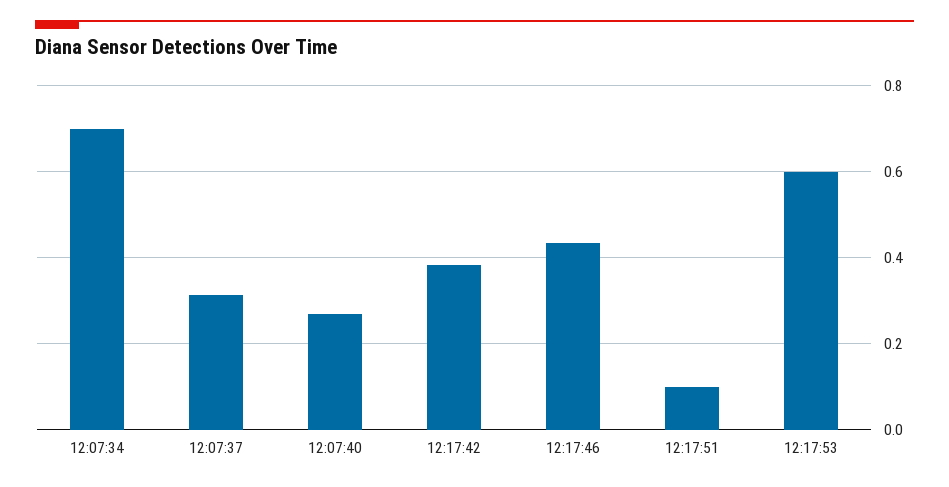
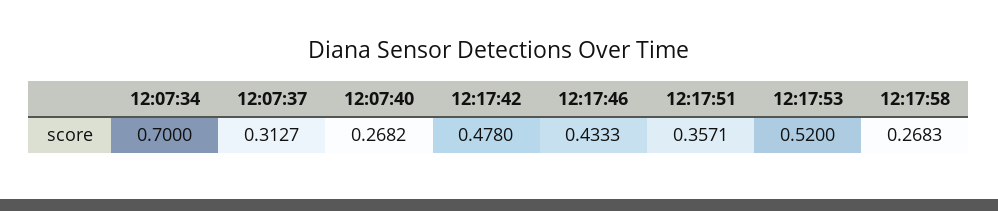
12:17:42: 0.38 -> 0.478
12:17:51: 0.1 -> 0.3571
12:17:53: 0.6 -> 0.52
12:17:58: none -> 0.2683

